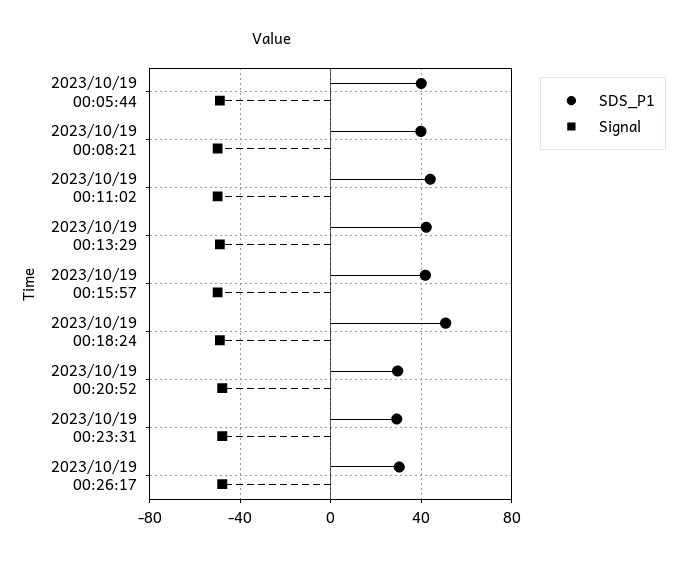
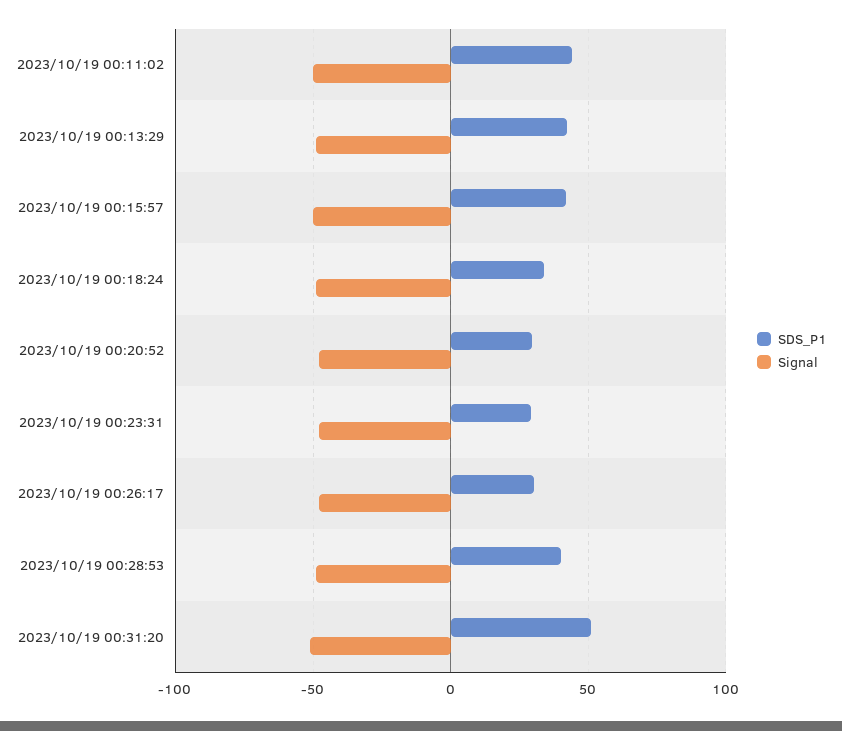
SDS_P1, 2023/10/19 00:05:44: 40 -> none
Signal, 2023/10/19 00:05:44: -50 -> none
SDS_P1, 2023/10/19 00:08:21: 40 -> none
Signal, 2023/10/19 00:08:21: -50 -> none
SDS_P1, 2023/10/19 00:18:24: 50 -> 35
SDS_P1, 2023/10/19 00:28:53: none -> 40
Signal, 2023/10/19 00:28:53: none -> -50
SDS_P1, 2023/10/19 00:31:20: none -> 50
Signal, 2023/10/19 00:31:20: none -> -50

